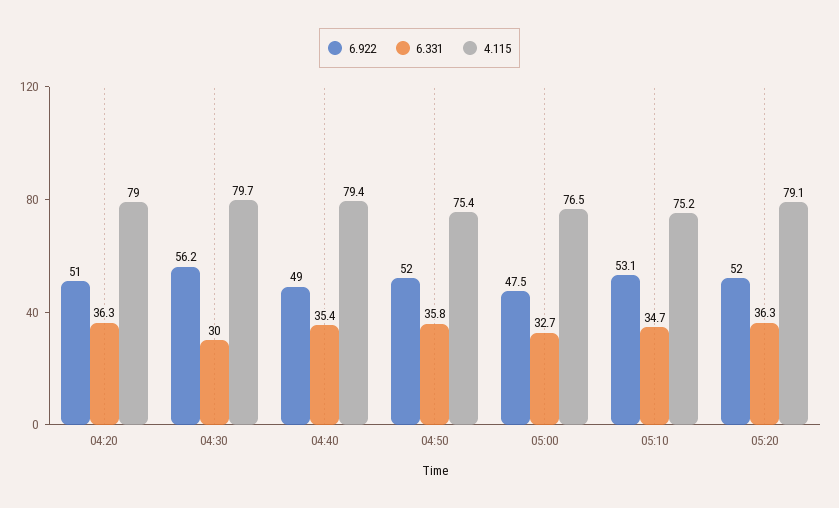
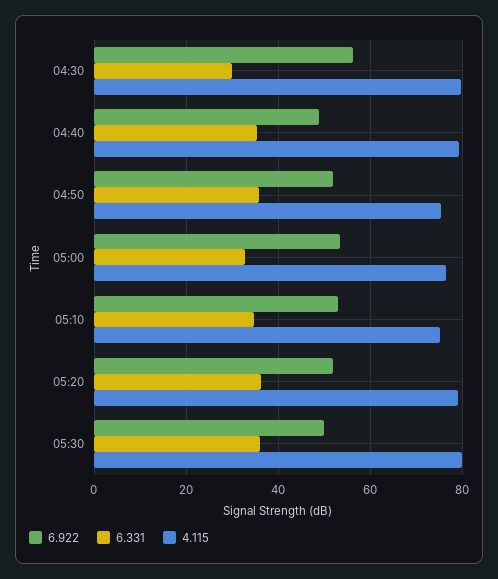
6.922, 04:20: 51 -> none
6.331, 04:20: 36.3 -> none
4.115, 04:20: 79 -> none
6.922, 05:00: 47.5 -> 54
6.922, 05:30: none -> 50
6.331, 05:30: none -> 36
4.115, 05:30: none -> 80

